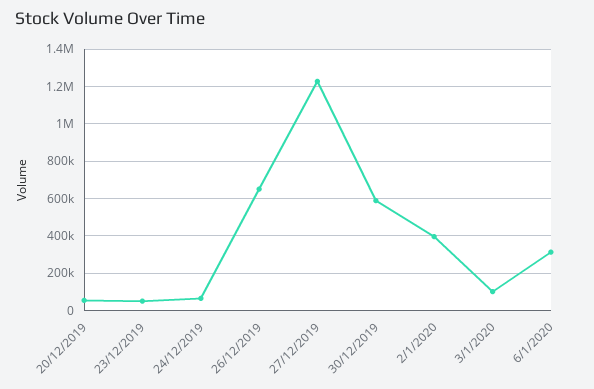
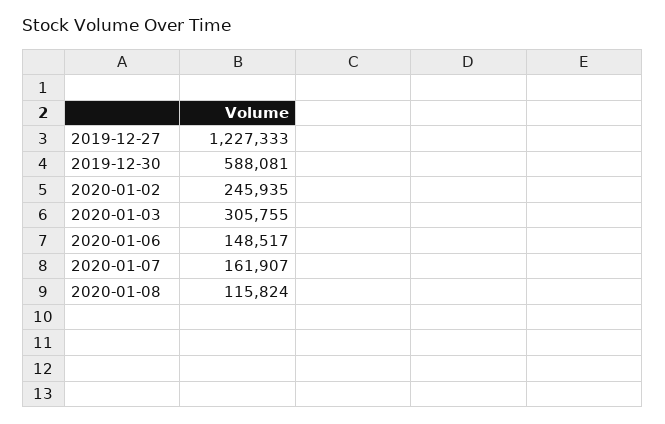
20/12/2019: 50000 -> none
23/12/2019: 50000 -> none
24/12/2019: 50000 -> none
26/12/2019: 650000 -> none
2/1/2020: 400000 -> 245935
3/1/2020: 100000 -> 305755
6/1/2020: 300000 -> 148517
2020-01-07: none -> 161907
2020-01-08: none -> 115824

